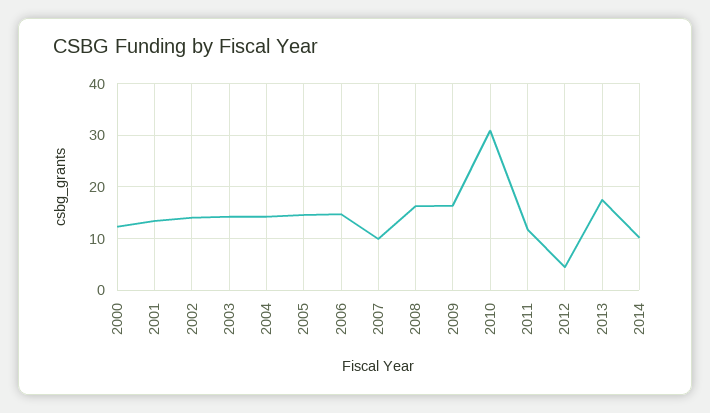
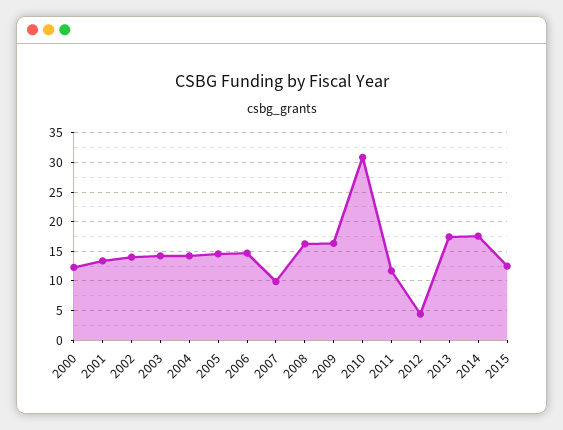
2014: 10 -> 17.5
2015: none -> 12.5

